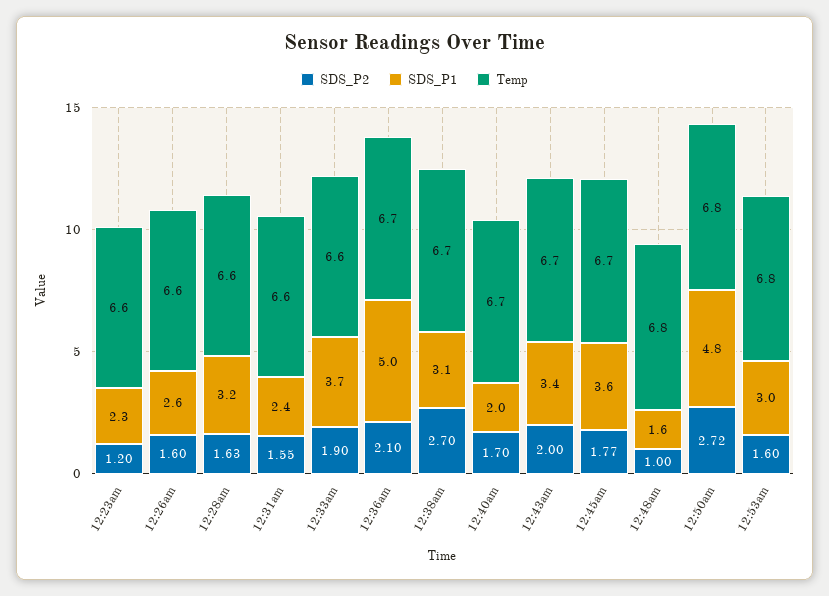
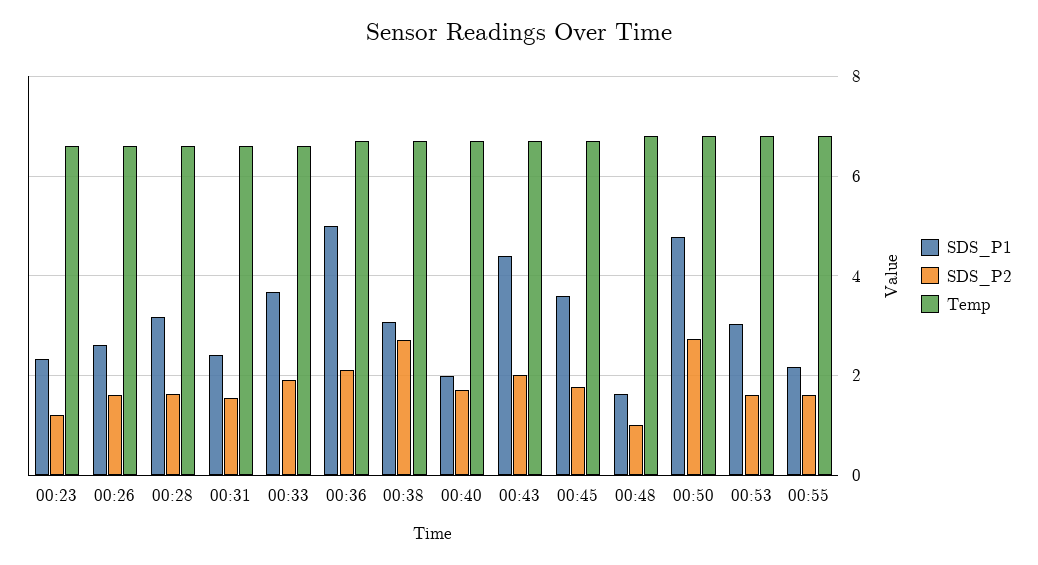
SDS_P1, 12:43am: 3.4 -> 4.4
SDS_P1, 00:55: none -> 2.2
SDS_P2, 00:55: none -> 1.6
Temp, 00:55: none -> 6.8

